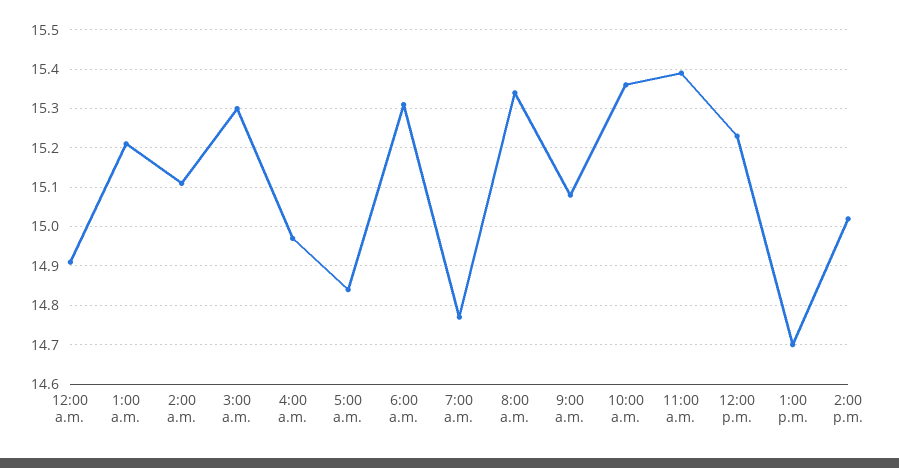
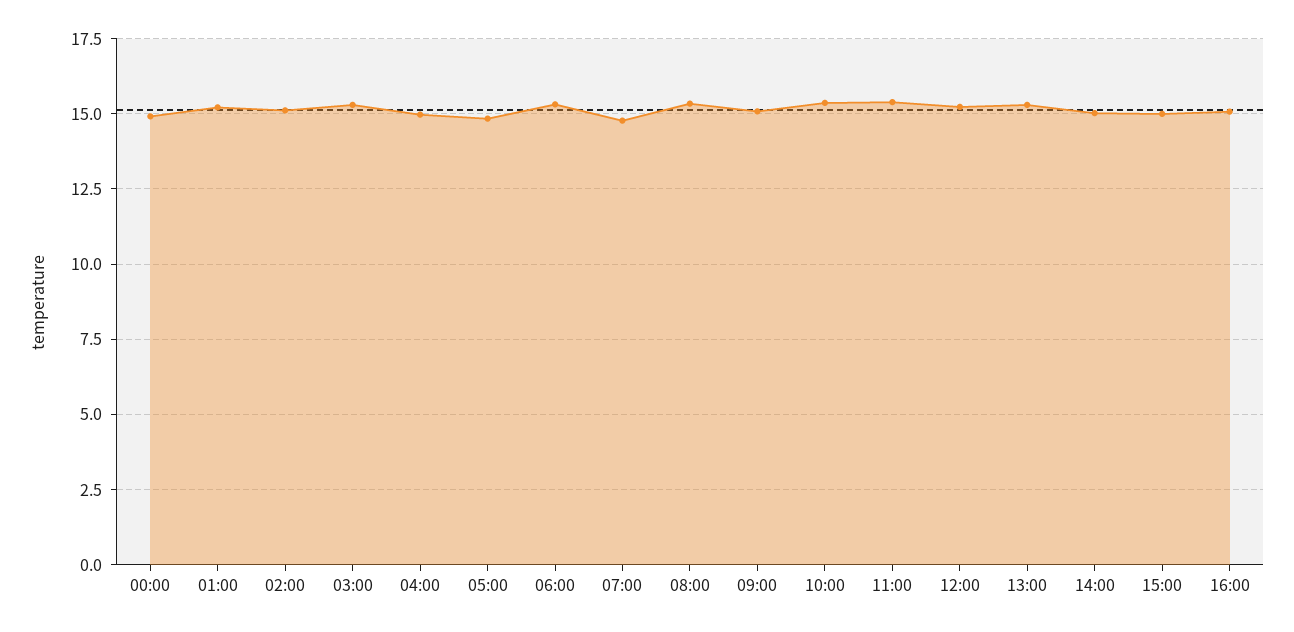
1:00 p.m.: 14.7 -> 15.25
15:00: none -> 15
16:00: none -> 15

